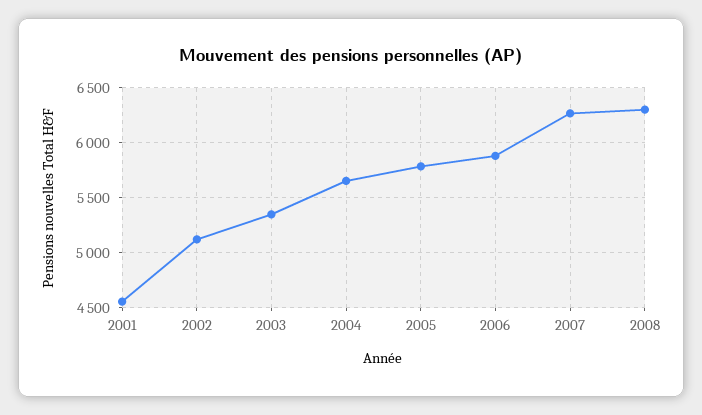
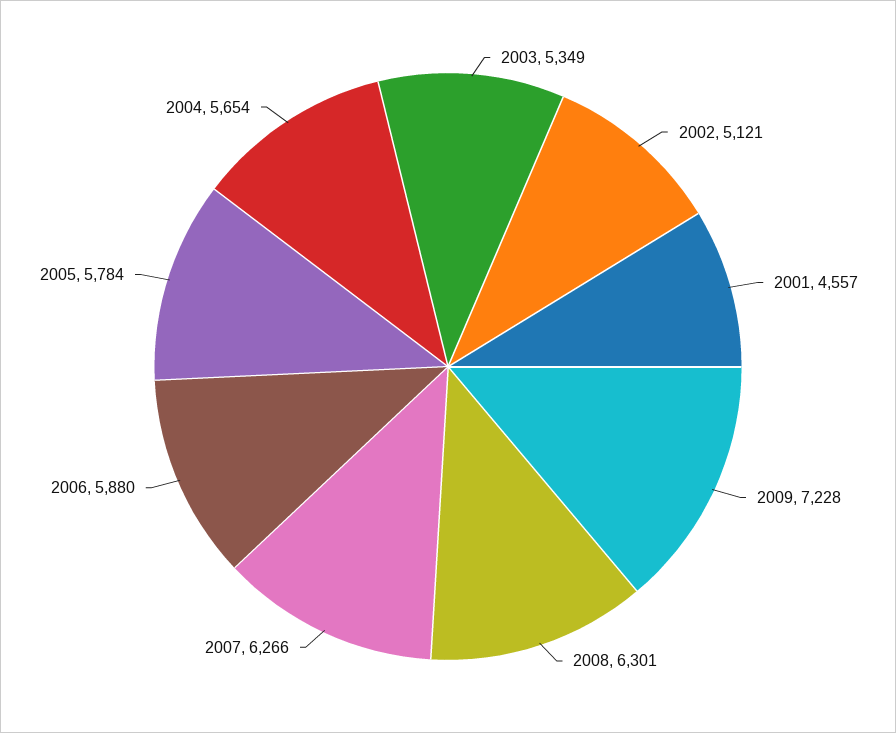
2009: none -> 7228

